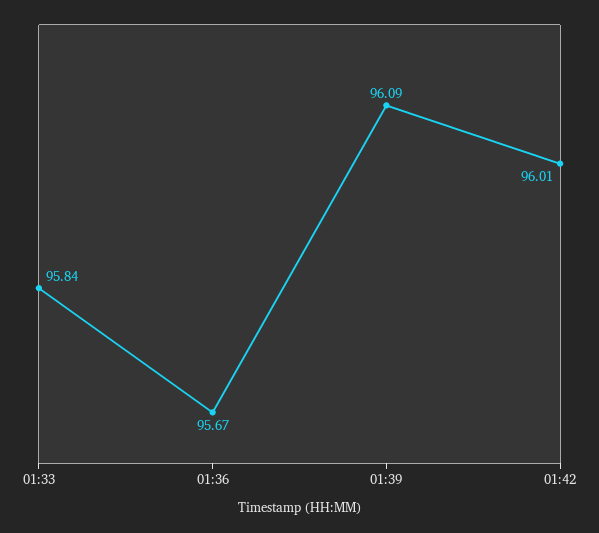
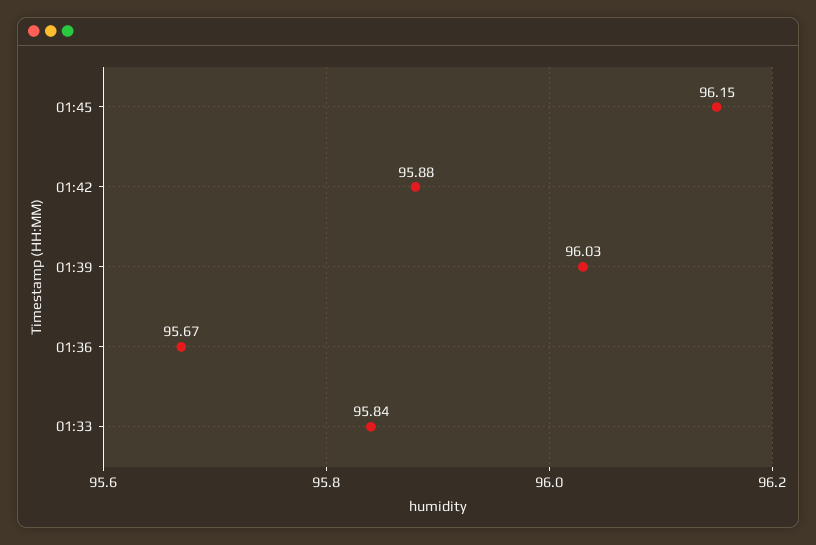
01:39: 96.09 -> 96.03
01:42: 96.01 -> 95.88
01:45: none -> 96.15

